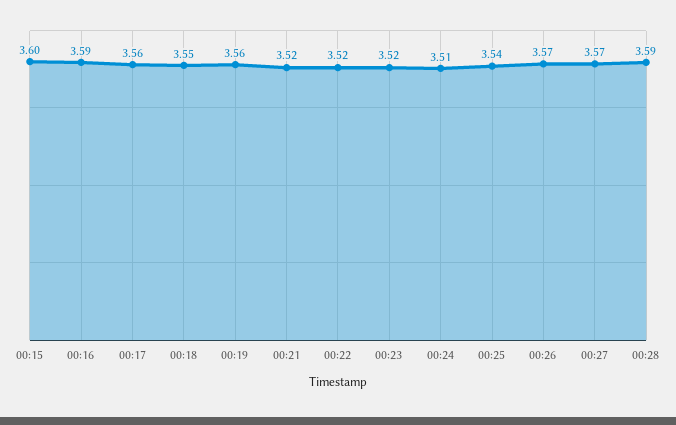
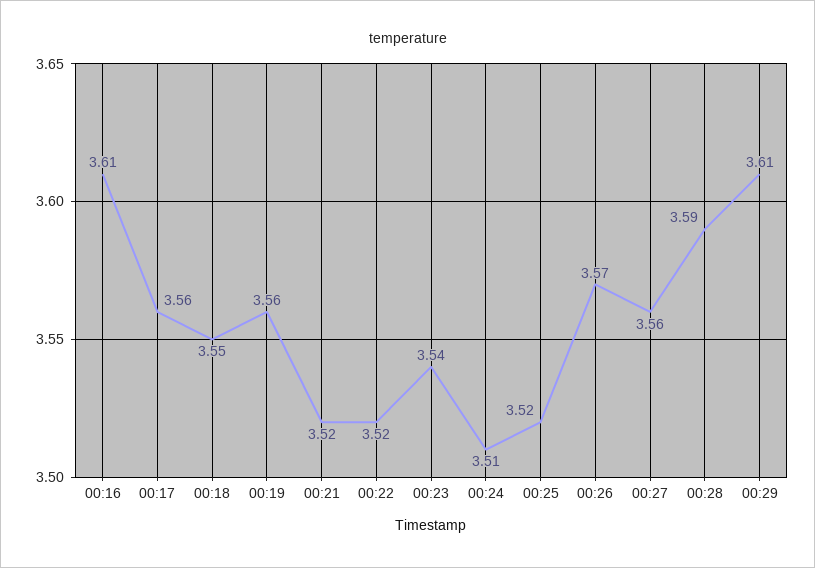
00:15: 3.6 -> none
00:16: 3.59 -> 3.61
00:23: 3.52 -> 3.54
00:25: 3.54 -> 3.52
00:27: 3.57 -> 3.56
00:29: none -> 3.61

